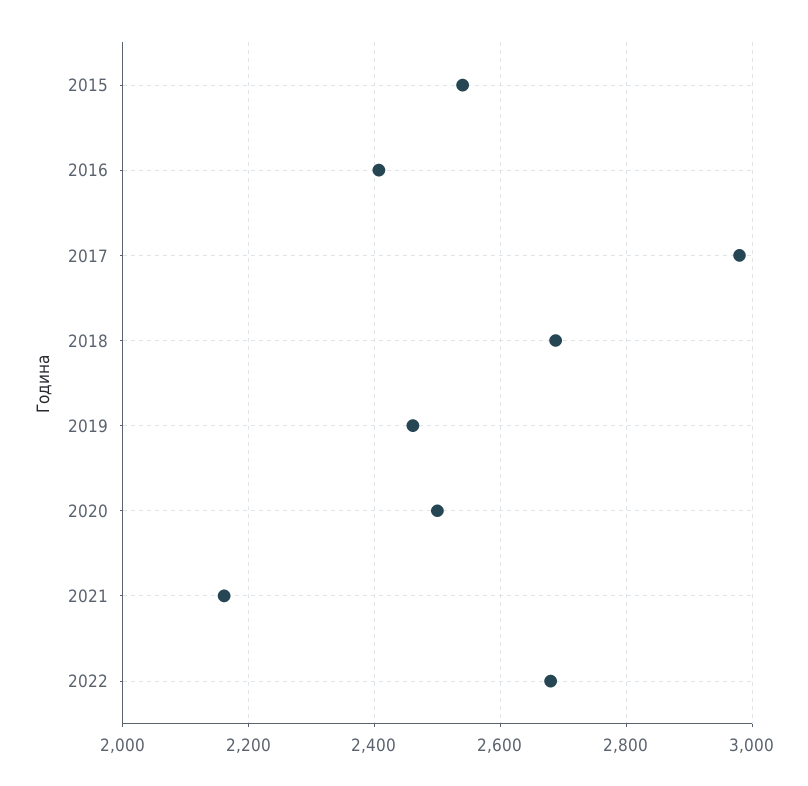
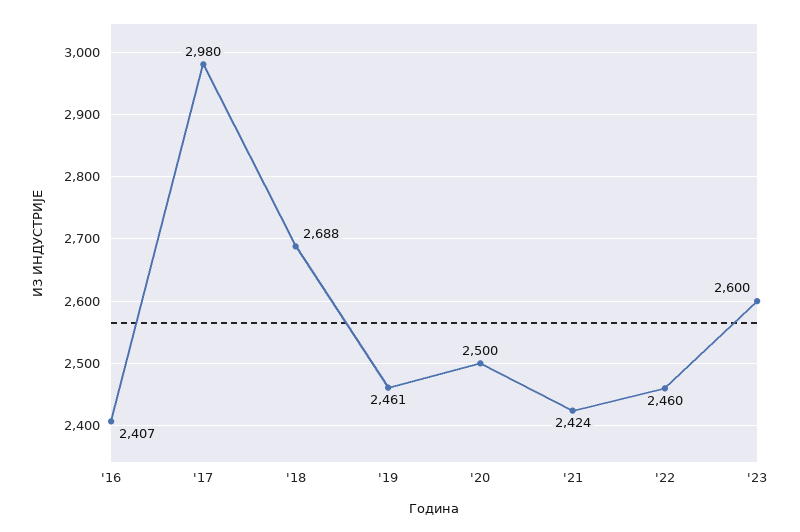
2015: 2540 -> none
2021: 2160 -> 2424
2022: 2680 -> 2460
'23: none -> 2600

